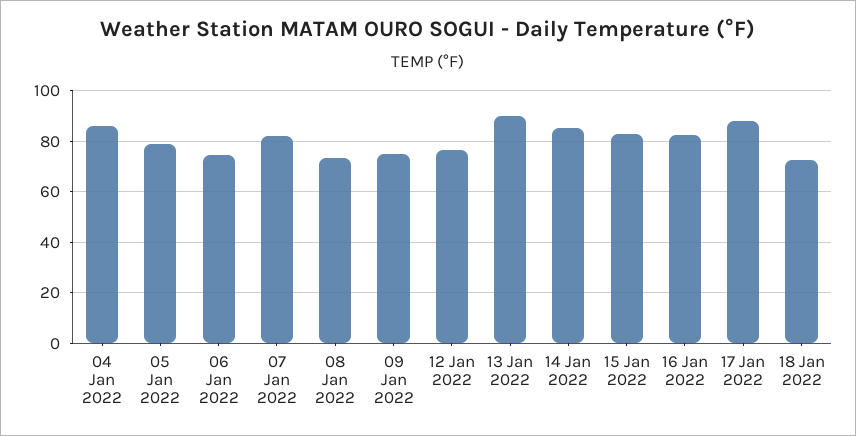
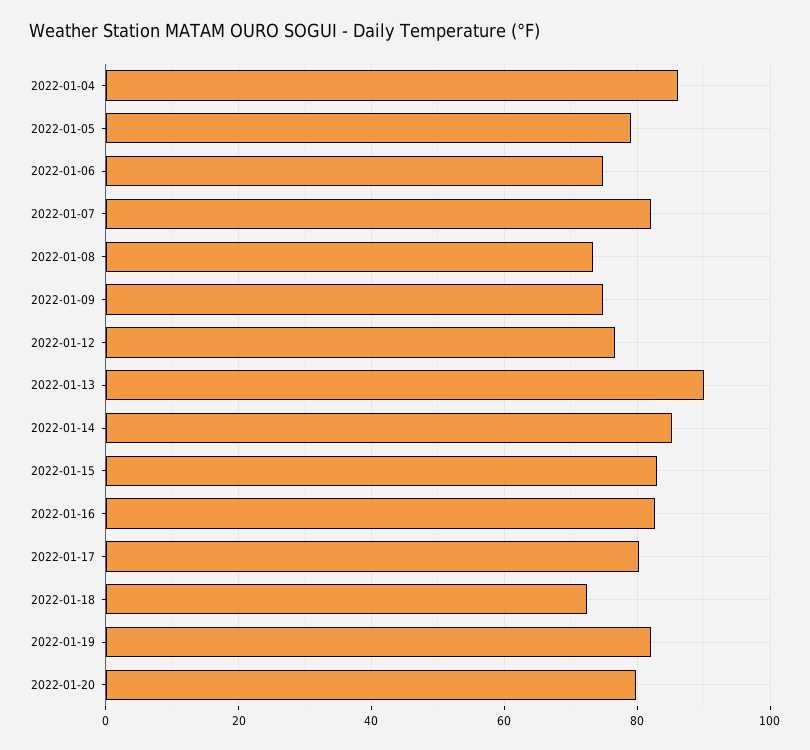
17 Jan 2022: 87.5 -> 80
2022-01-19: none -> 82
2022-01-20: none -> 80

